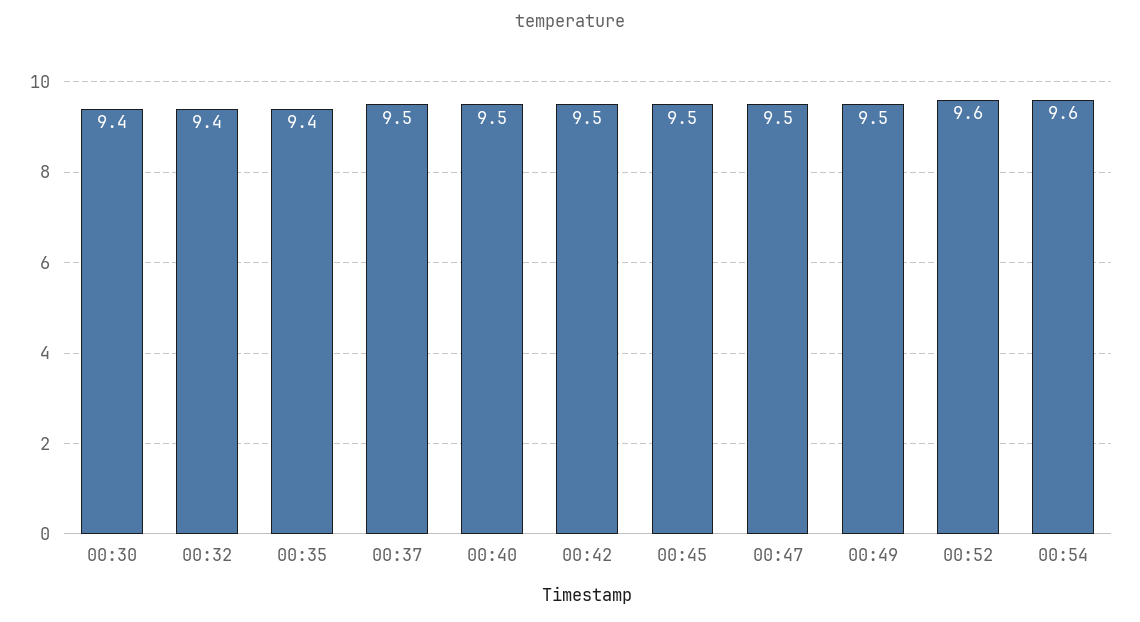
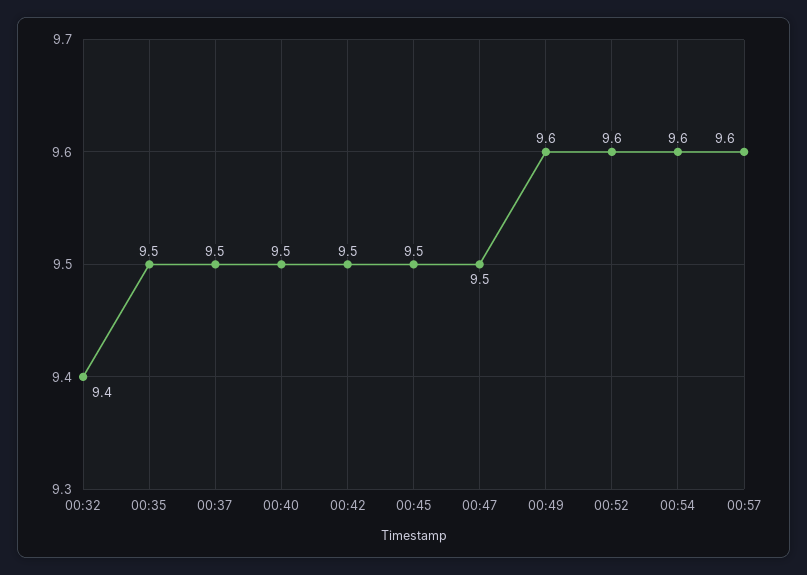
00:30: 9.4 -> none
00:35: 9.4 -> 9.5
00:49: 9.5 -> 9.6
00:57: none -> 9.6

